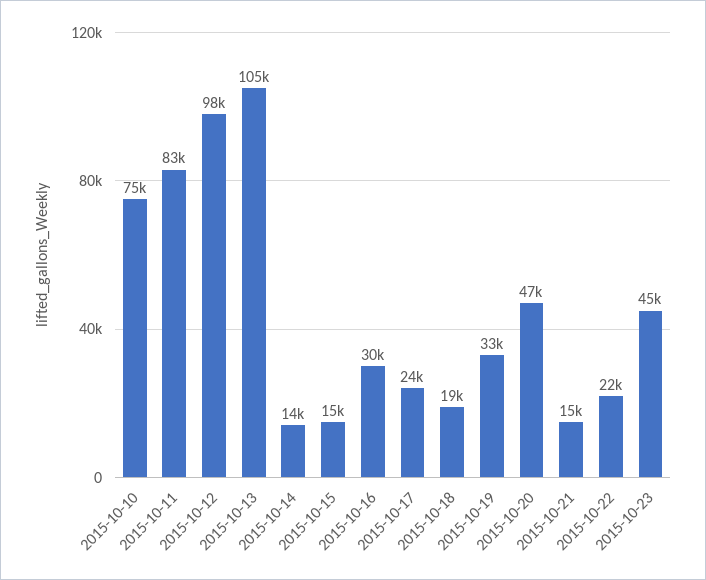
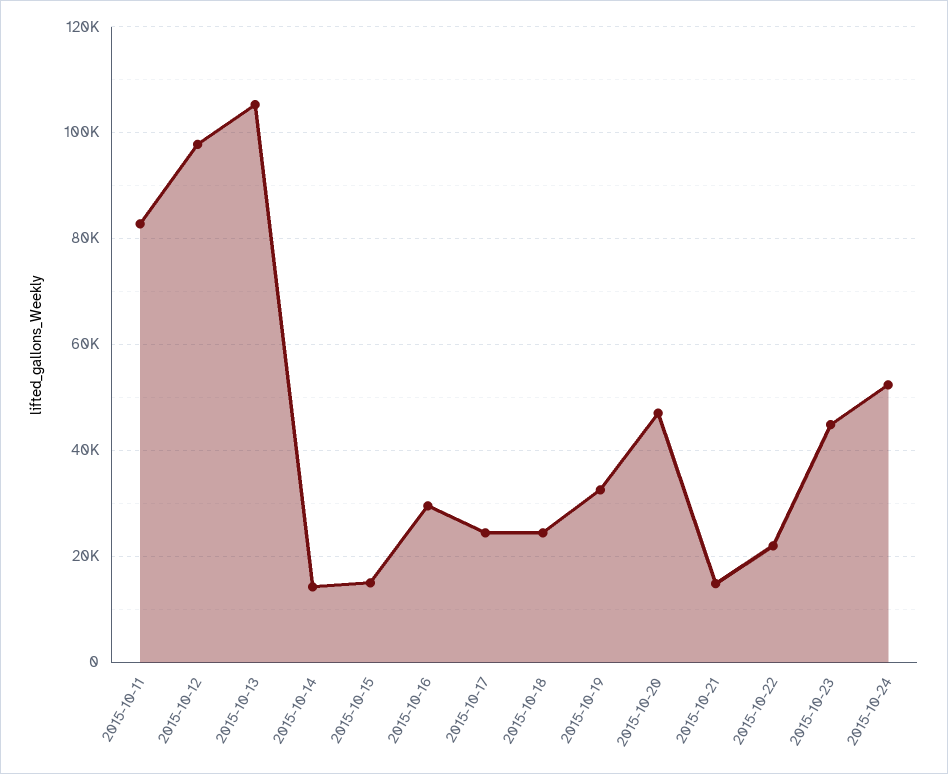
2015-10-10: 75000 -> none
2015-10-18: 19000 -> 24000
2015-10-24: none -> 52000

